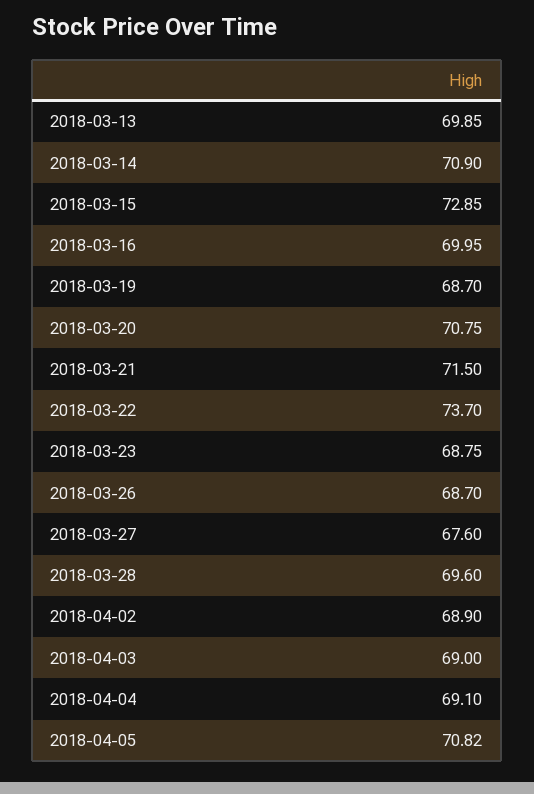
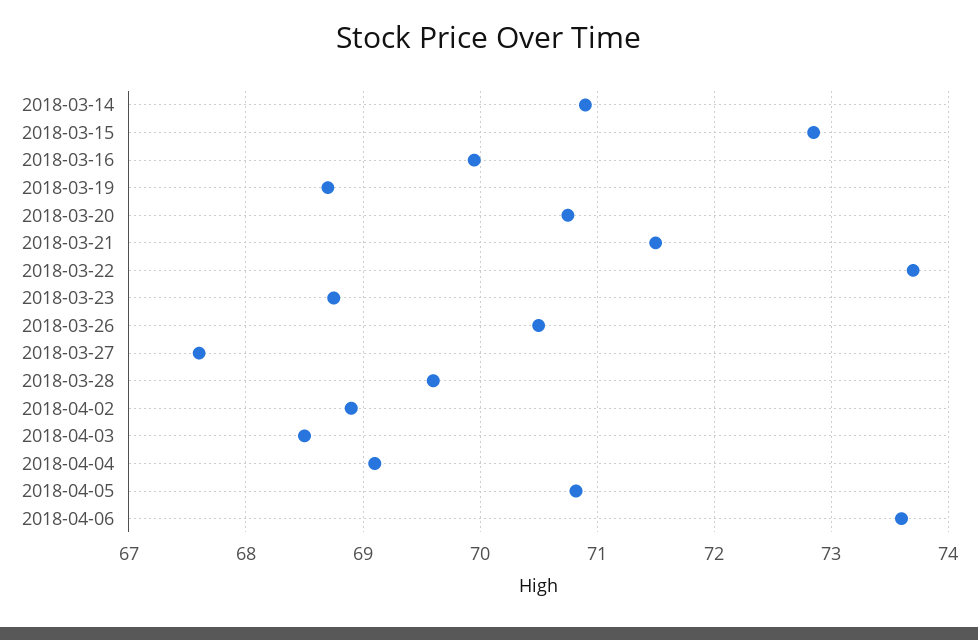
2018-03-13: 69.85 -> none
2018-03-26: 68.7 -> 70.5
2018-04-03: 69 -> 68.5
2018-04-06: none -> 73.6

